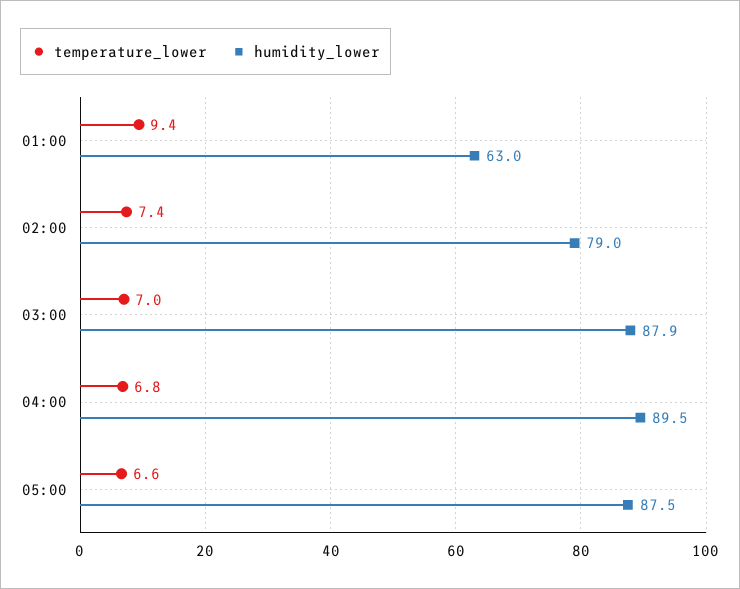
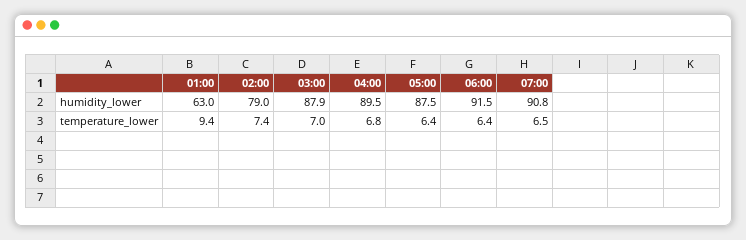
temperature_lower, 05:00: 6.6 -> 6.4
humidity_lower, 06:00: none -> 91.5
humidity_lower, 07:00: none -> 90.8
temperature_lower, 06:00: none -> 6.4
temperature_lower, 07:00: none -> 6.5

